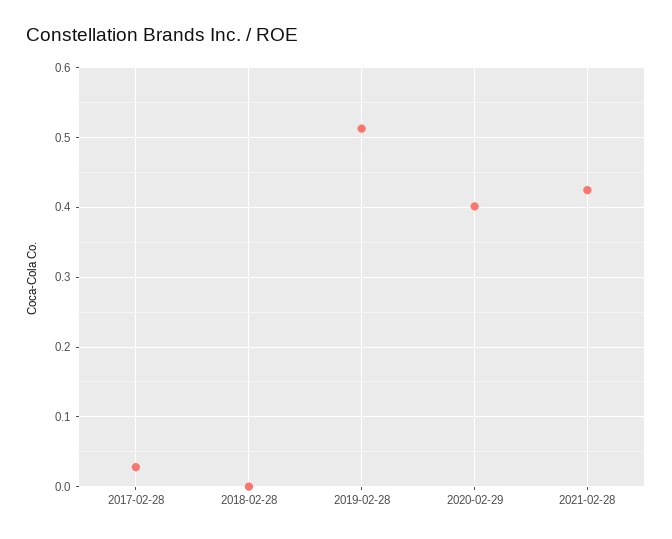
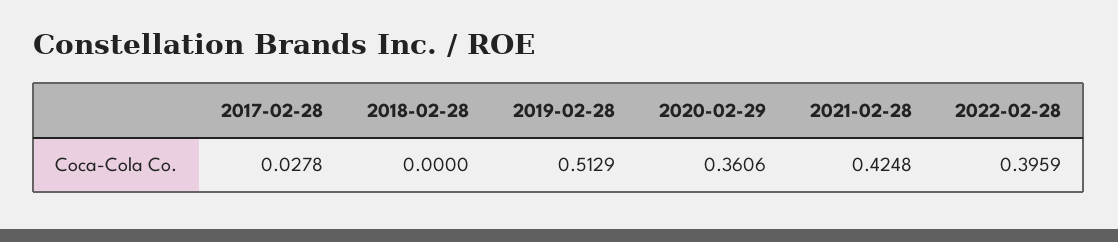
2020-02-29: 0.4 -> 0.3606
2022-02-28: none -> 0.3959

